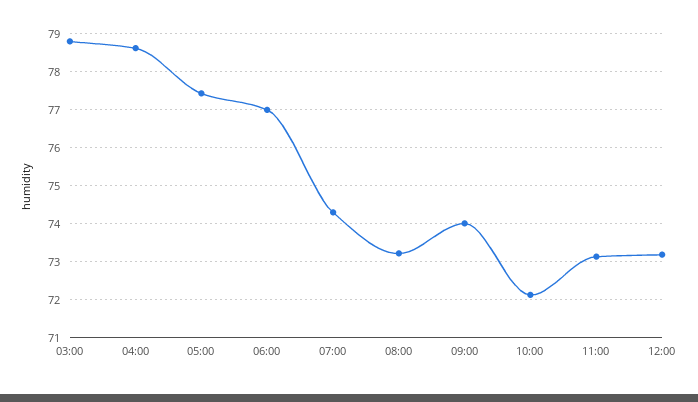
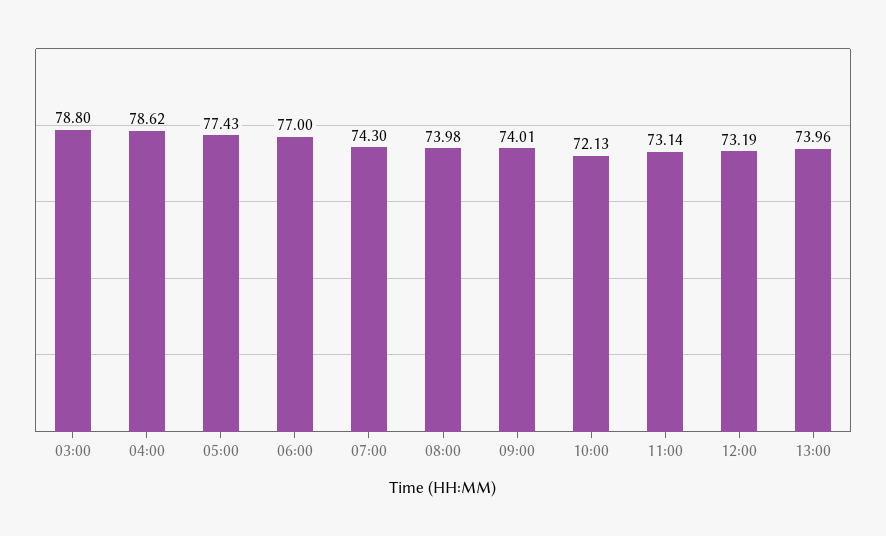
08:00: 73.2 -> 73.98
13:00: none -> 73.96

